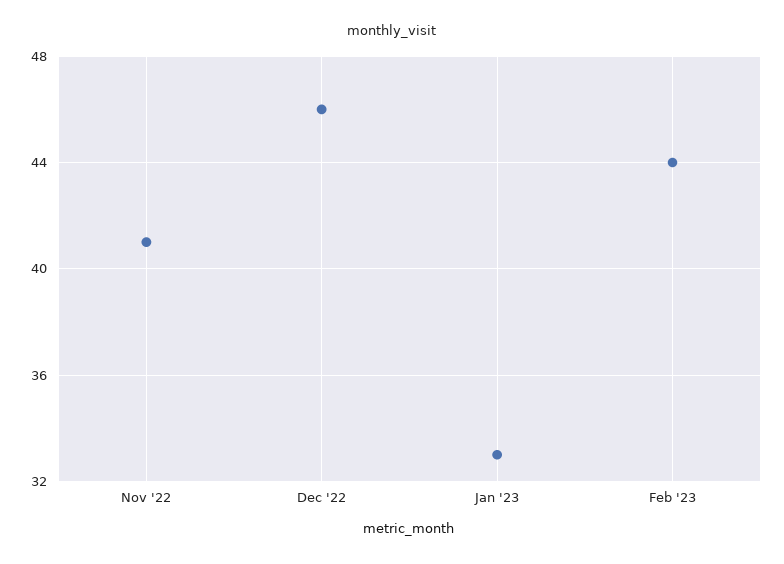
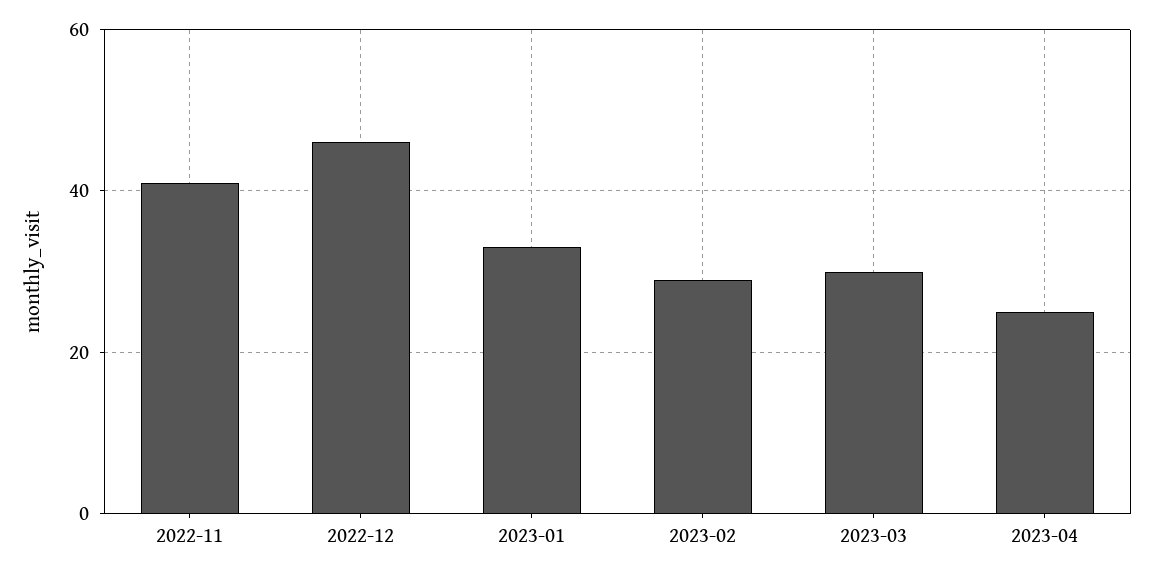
Feb '23: 44 -> 30
2023-03: none -> 30
2023-04: none -> 25

